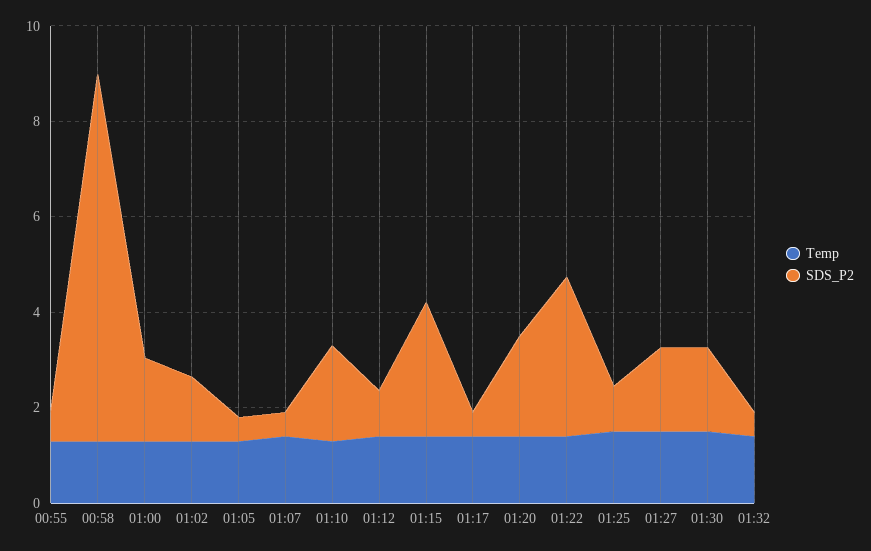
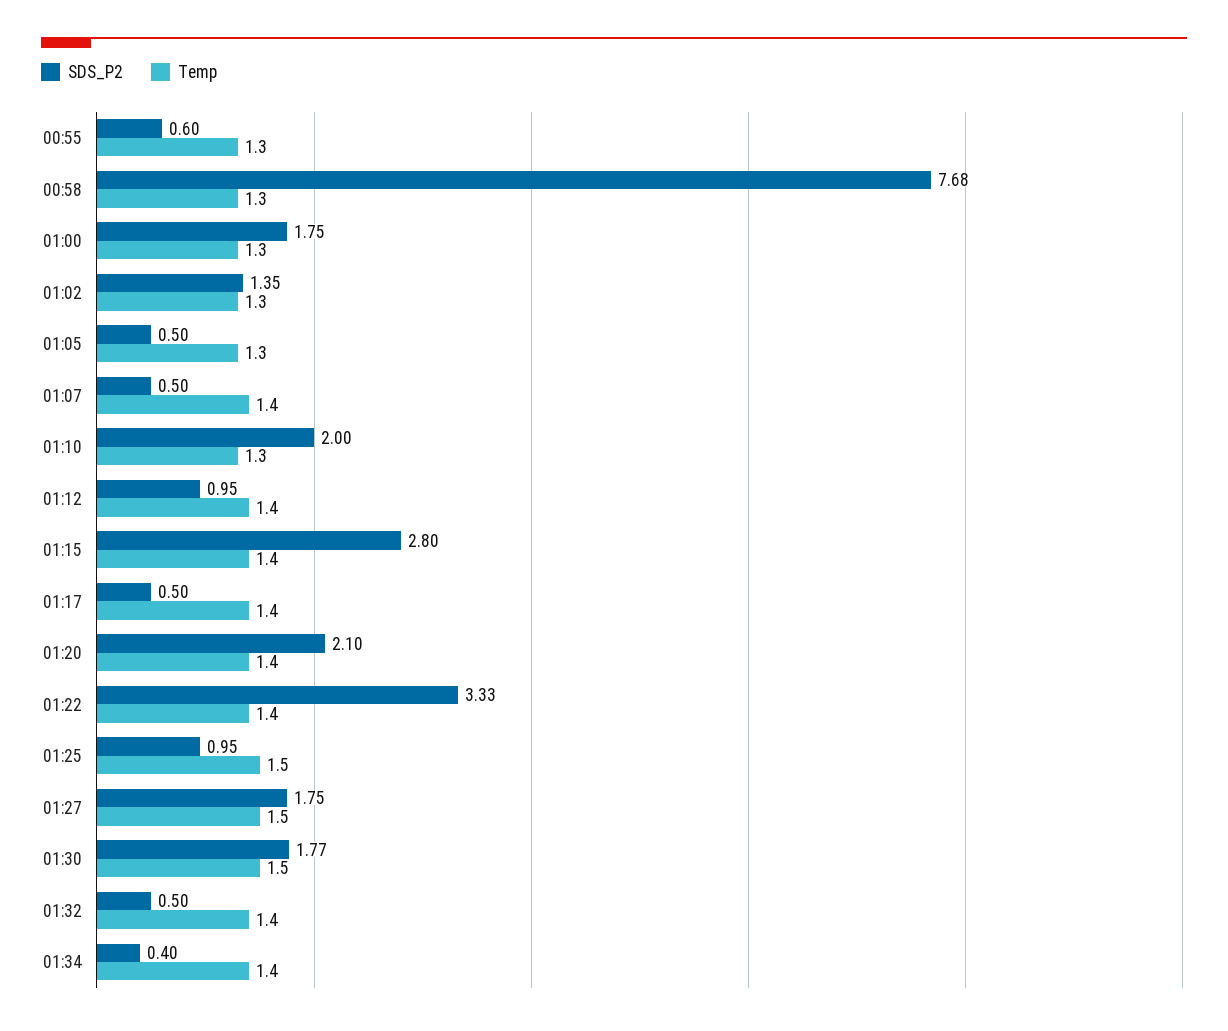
SDS_P2, 01:34: none -> 0.4
Temp, 01:34: none -> 1.4

